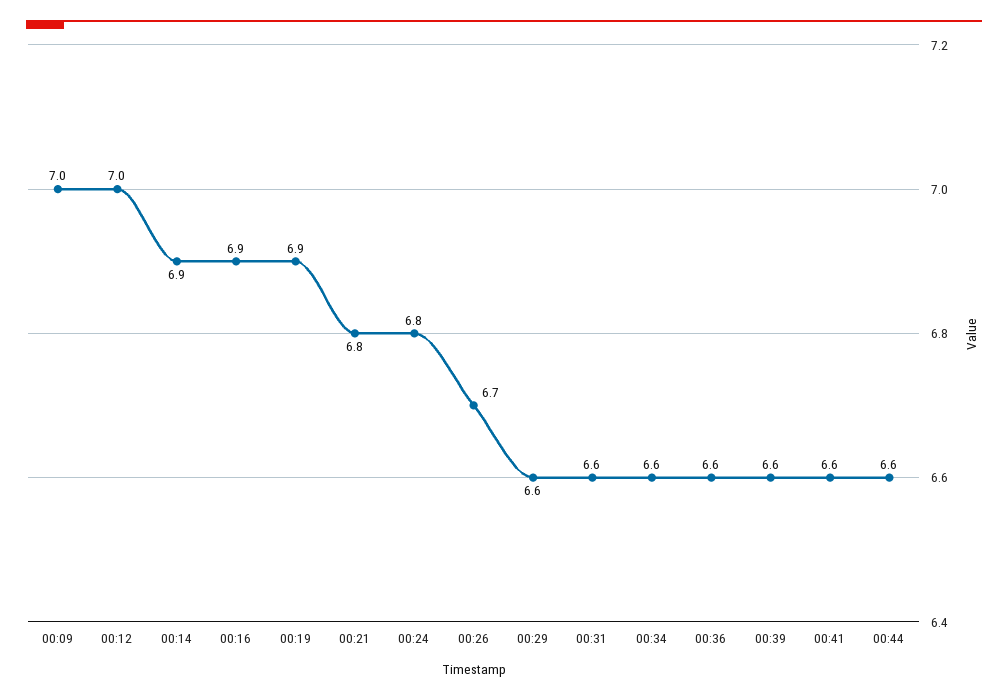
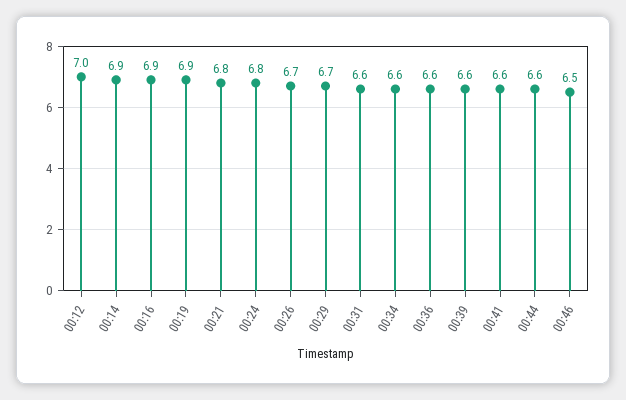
00:09: 7 -> none
00:29: 6.6 -> 6.7
00:46: none -> 6.5

